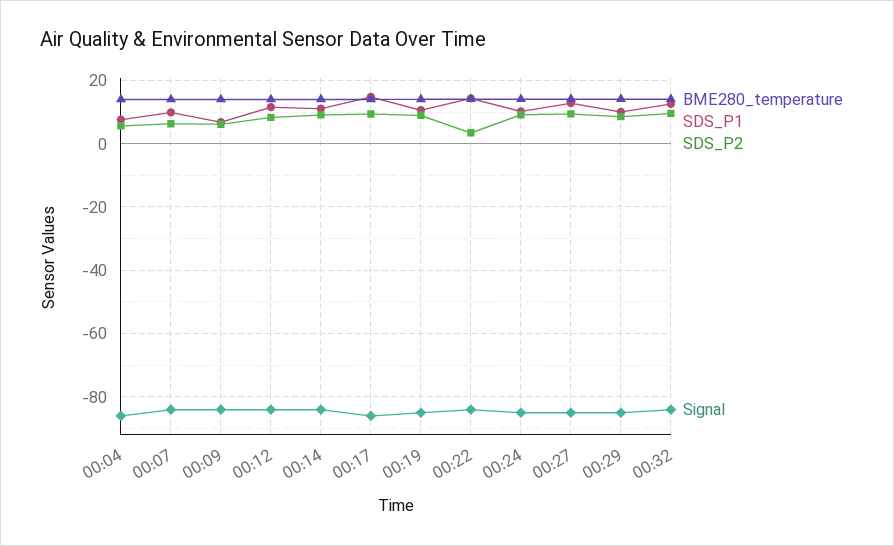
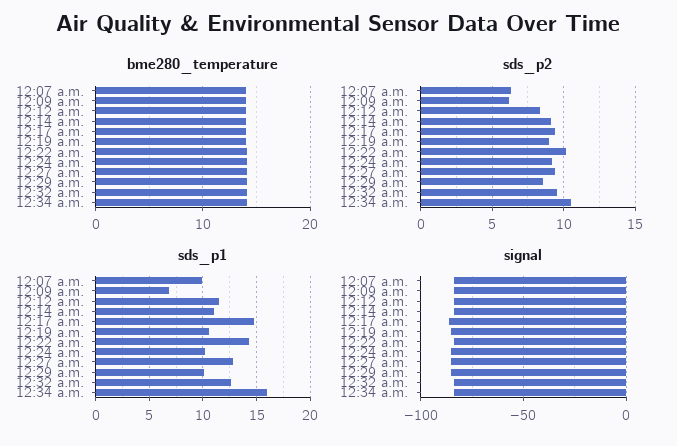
BME280_temperature, 00:04: 14 -> none
SDS_P1, 00:04: 8 -> none
SDS_P2, 00:04: 6 -> none
Signal, 00:04: -86 -> none
SDS_P2, 00:22: 4 -> 10
BME280_temperature, 12:34 a.m.: none -> 14
SDS_P2, 12:34 a.m.: none -> 10.5
SDS_P1, 12:34 a.m.: none -> 16
Signal, 12:34 a.m.: none -> -85

